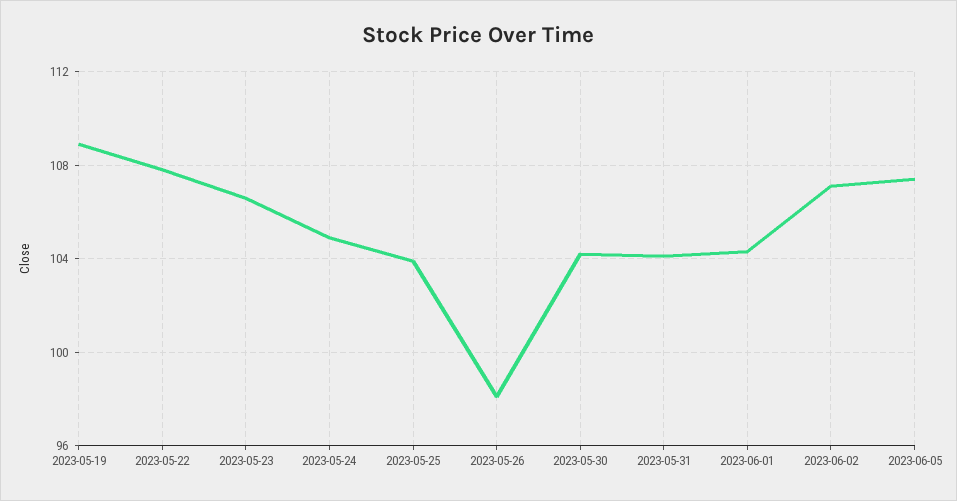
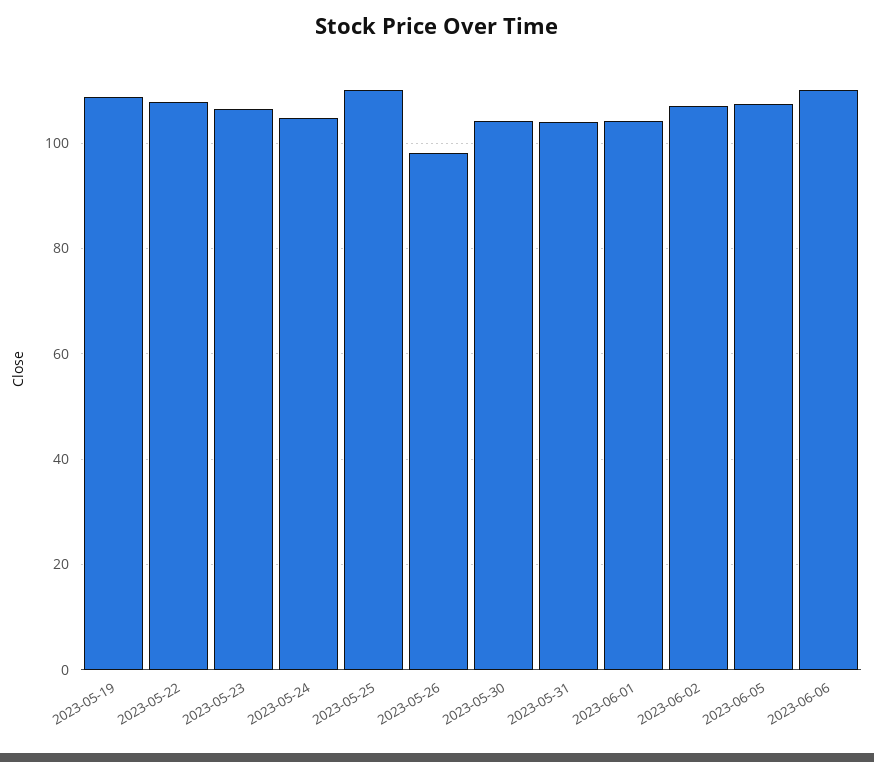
2023-05-25: 104 -> 110
2023-06-06: none -> 110

